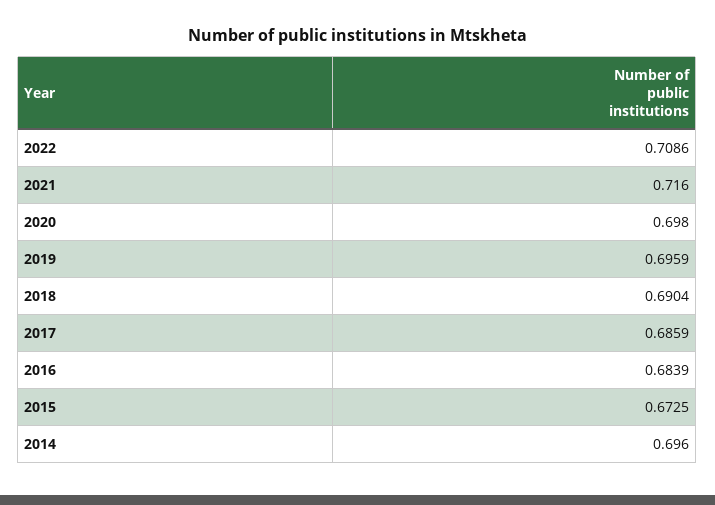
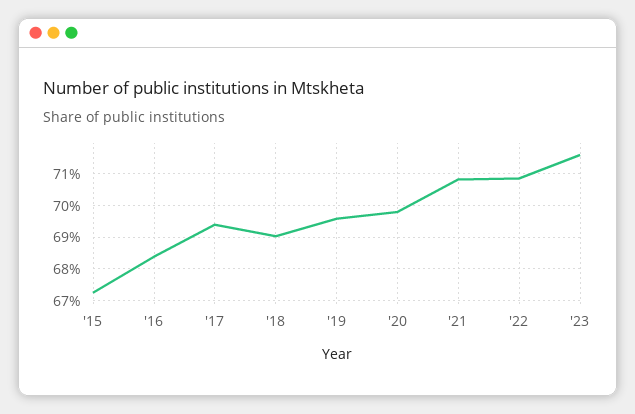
2021: 0.716 -> 0.708
2017: 0.6859 -> 0.694
2014: 0.696 -> none
'23: none -> 0.716

